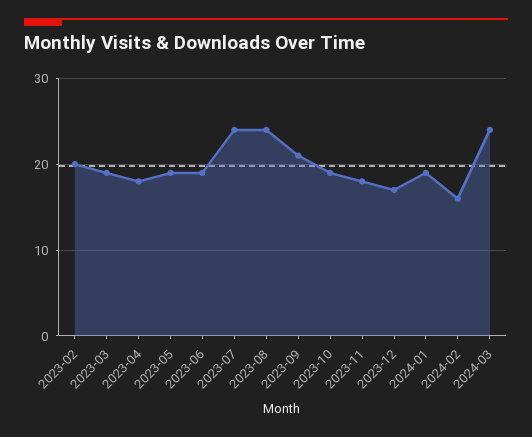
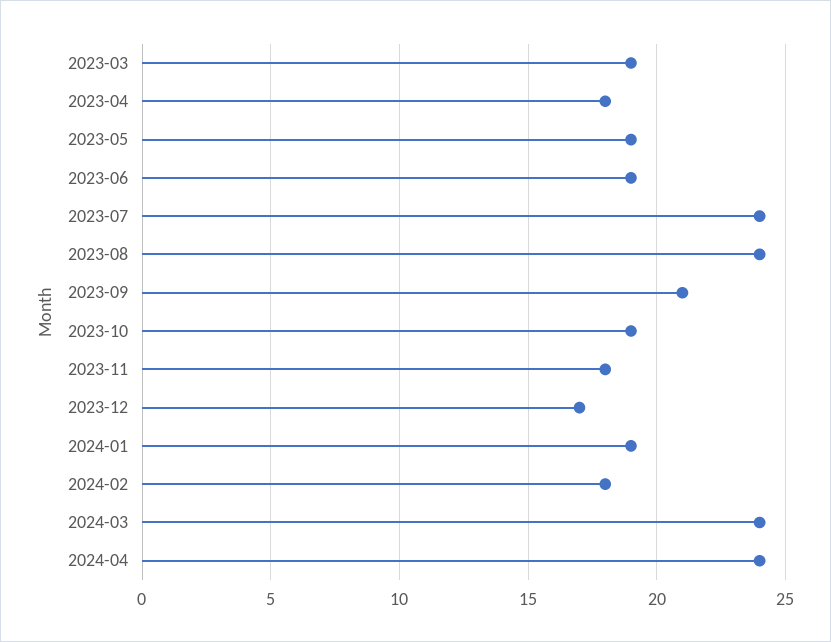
2023-02: 20 -> none
2024-02: 16 -> 18
2024-04: none -> 24

